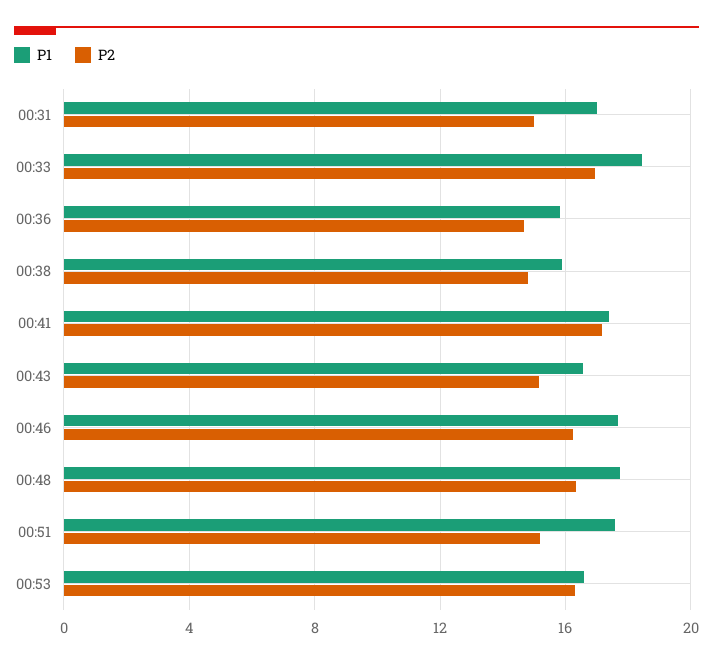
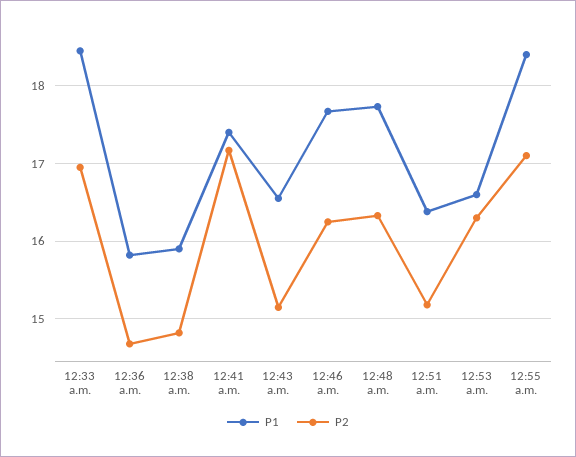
P1, 00:31: 17 -> none
P2, 00:31: 15 -> none
P1, 00:51: 17.5 -> 16.4
P1, 12:55 a.m.: none -> 18.4
P2, 12:55 a.m.: none -> 17.1

